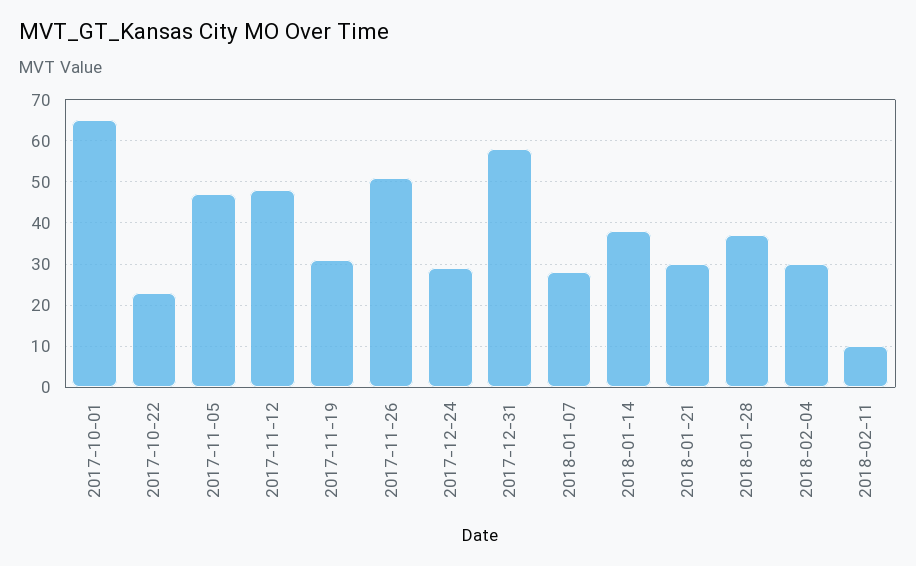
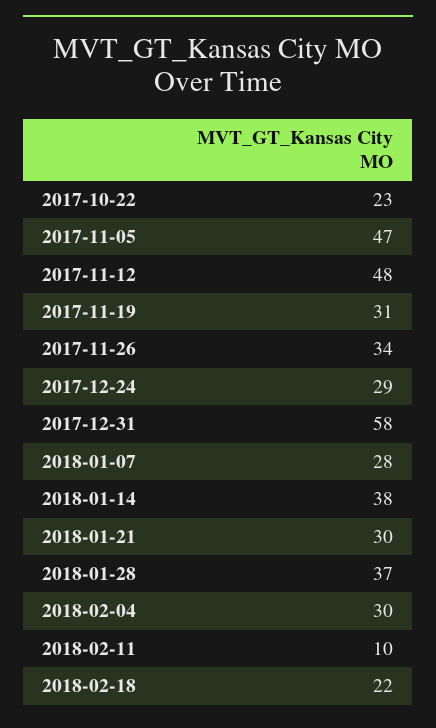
2017-10-01: 65 -> none
2017-11-26: 50 -> 34
2018-02-18: none -> 22

